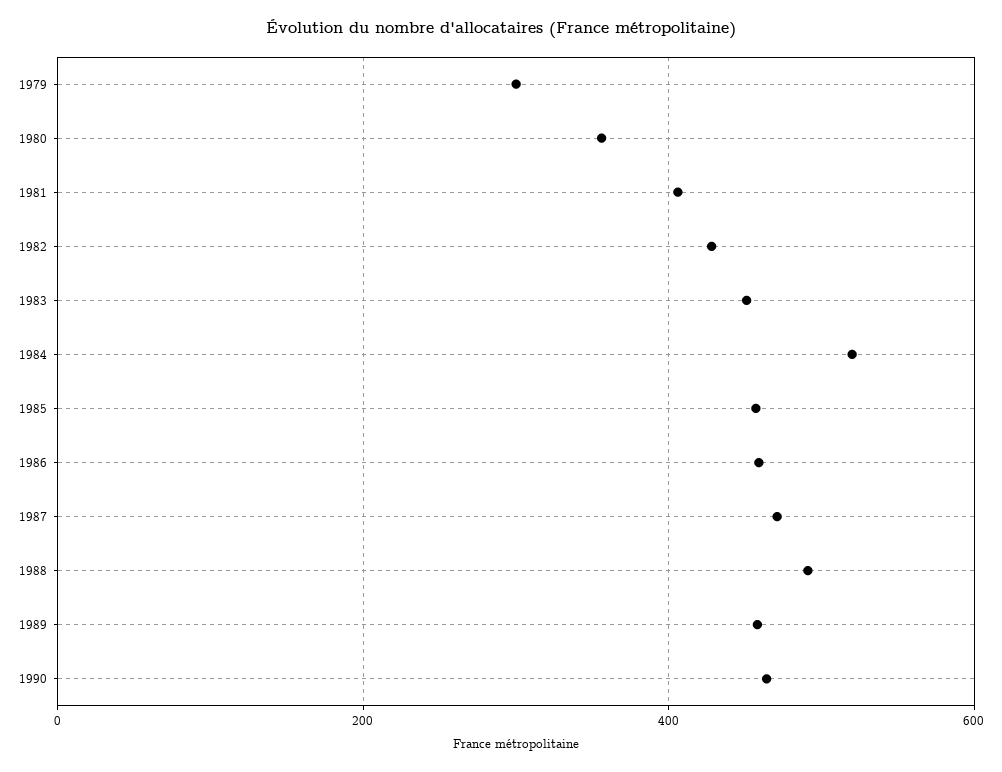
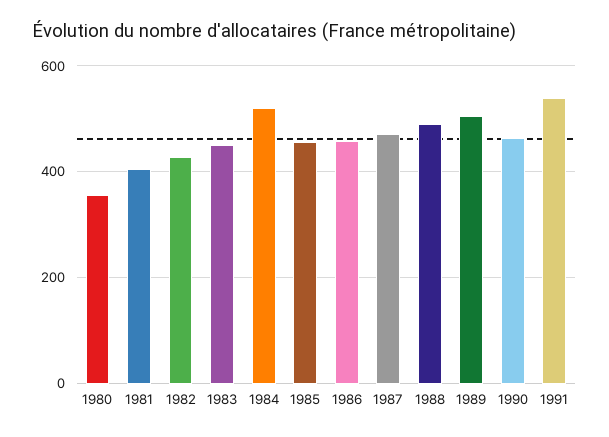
1979: 300 -> none
1989: 460 -> 500
1991: none -> 540

